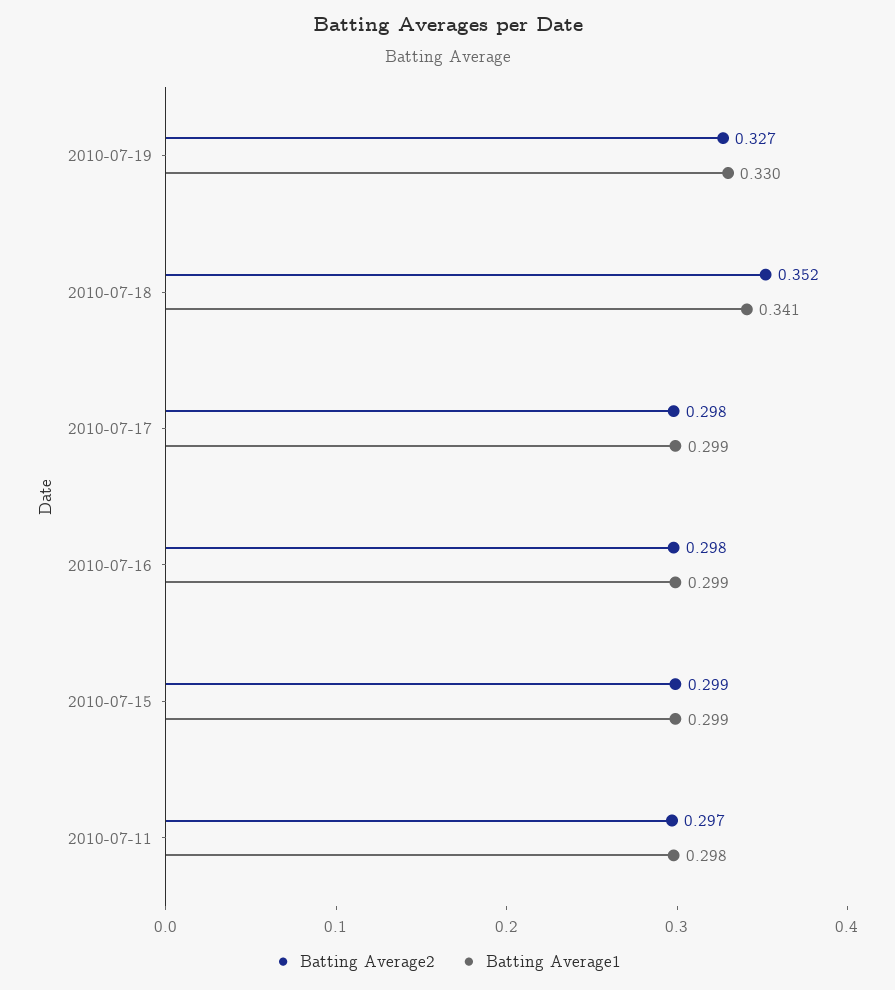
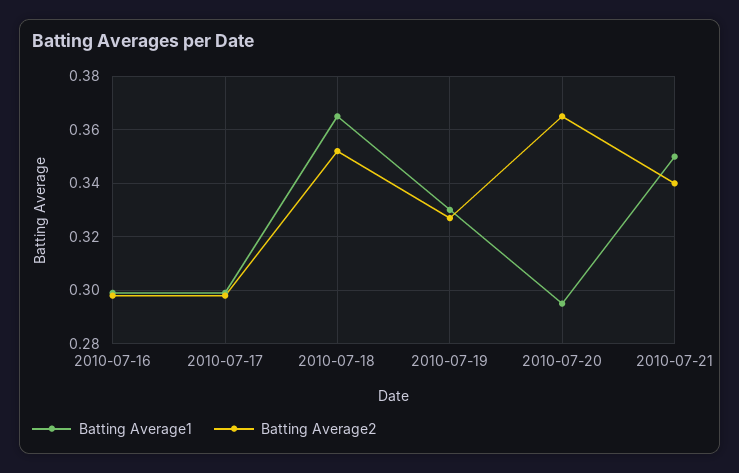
Batting Average1, 2010-07-18: 0.341 -> 0.365
Batting Average2, 2010-07-15: 0.299 -> none
Batting Average1, 2010-07-15: 0.299 -> none
Batting Average2, 2010-07-11: 0.297 -> none
Batting Average1, 2010-07-11: 0.298 -> none
Batting Average1, 2010-07-20: none -> 0.295
Batting Average2, 2010-07-20: none -> 0.365
Batting Average1, 2010-07-21: none -> 0.35
Batting Average2, 2010-07-21: none -> 0.34

